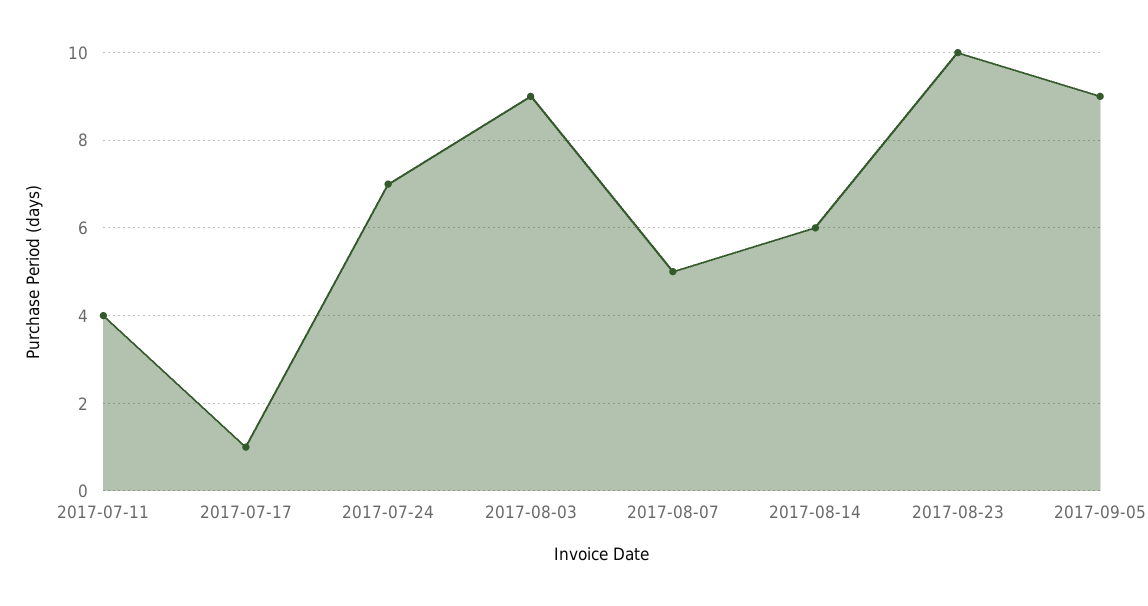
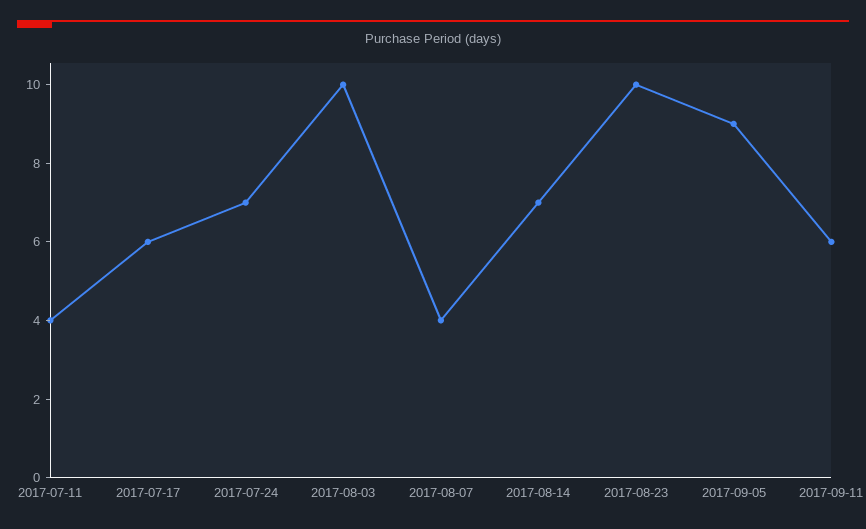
2017-07-17: 1 -> 6
2017-08-03: 9 -> 10
2017-08-07: 5 -> 4
2017-08-14: 6 -> 7
2017-09-11: none -> 6

